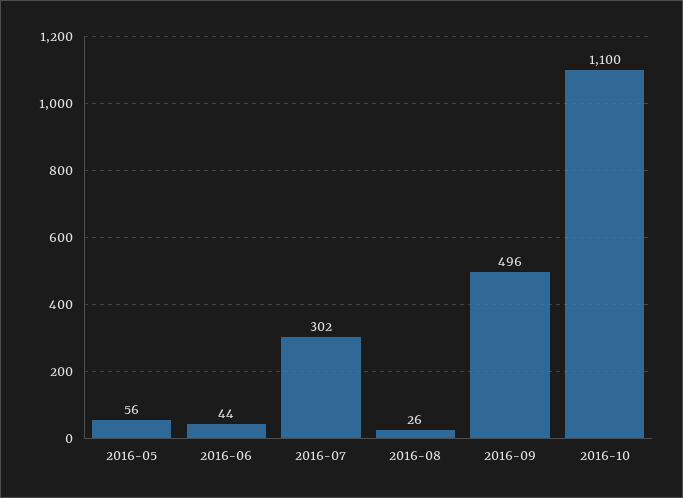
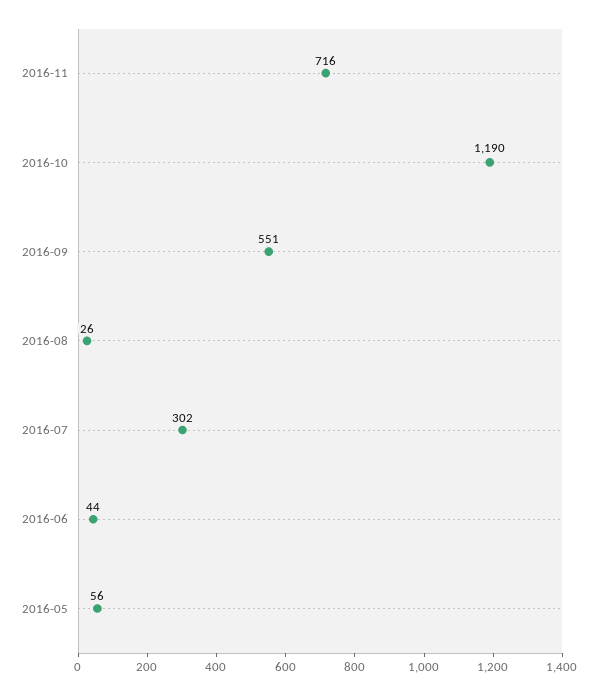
2016-09: 496 -> 551
2016-10: 1100 -> 1190
2016-11: none -> 716

